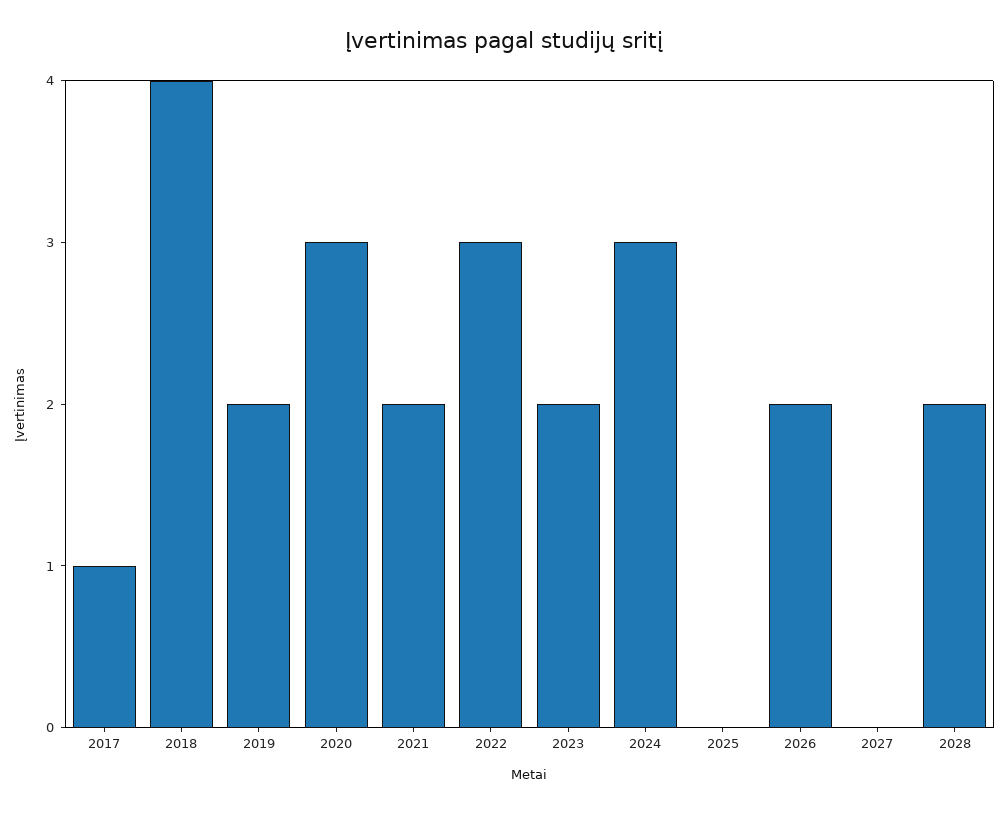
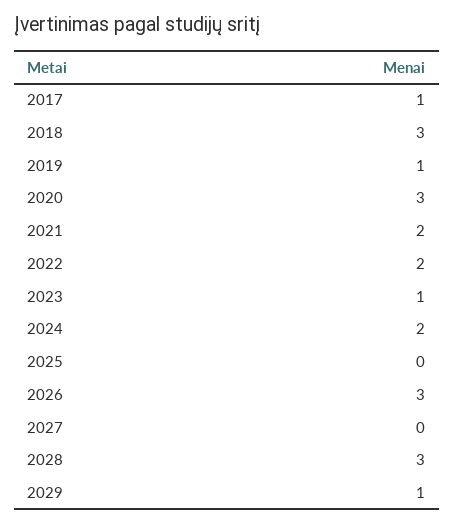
2018: 4 -> 3
2019: 2 -> 1
2022: 3 -> 2
2023: 2 -> 1
2024: 3 -> 2
2026: 2 -> 3
2028: 2 -> 3
2029: none -> 1

